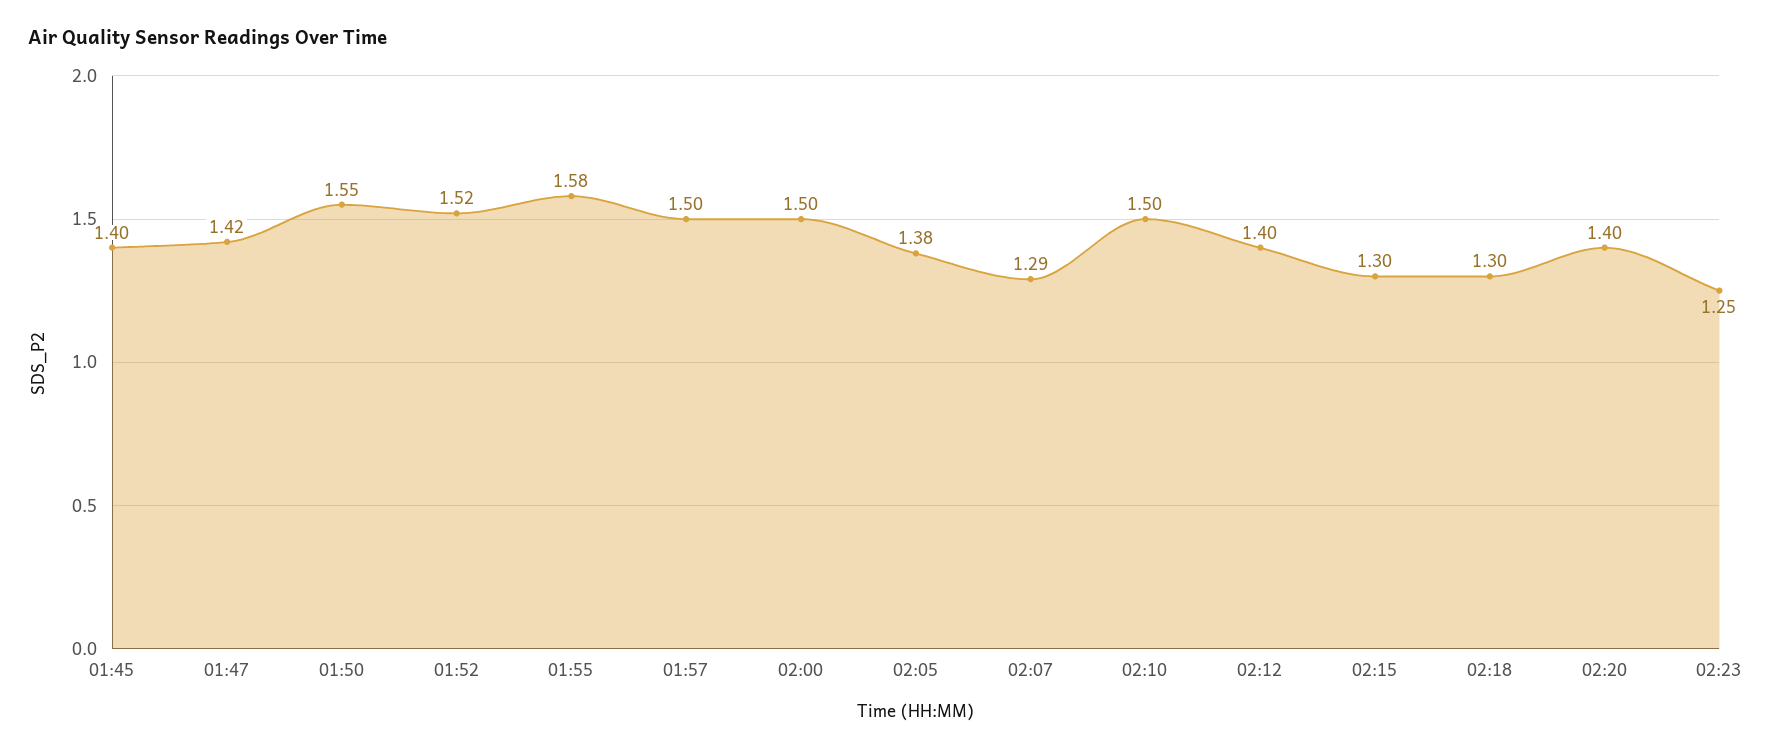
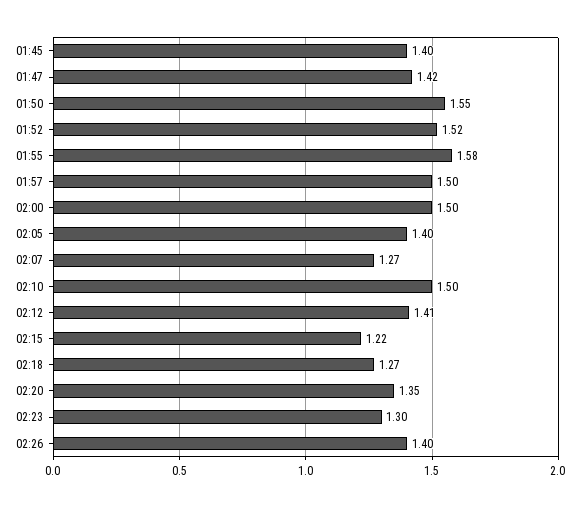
02:05: 1.38 -> 1.4
02:07: 1.29 -> 1.27
02:12: 1.4 -> 1.41
02:15: 1.3 -> 1.22
02:18: 1.3 -> 1.27
02:20: 1.4 -> 1.35
02:23: 1.25 -> 1.3
02:26: none -> 1.4

